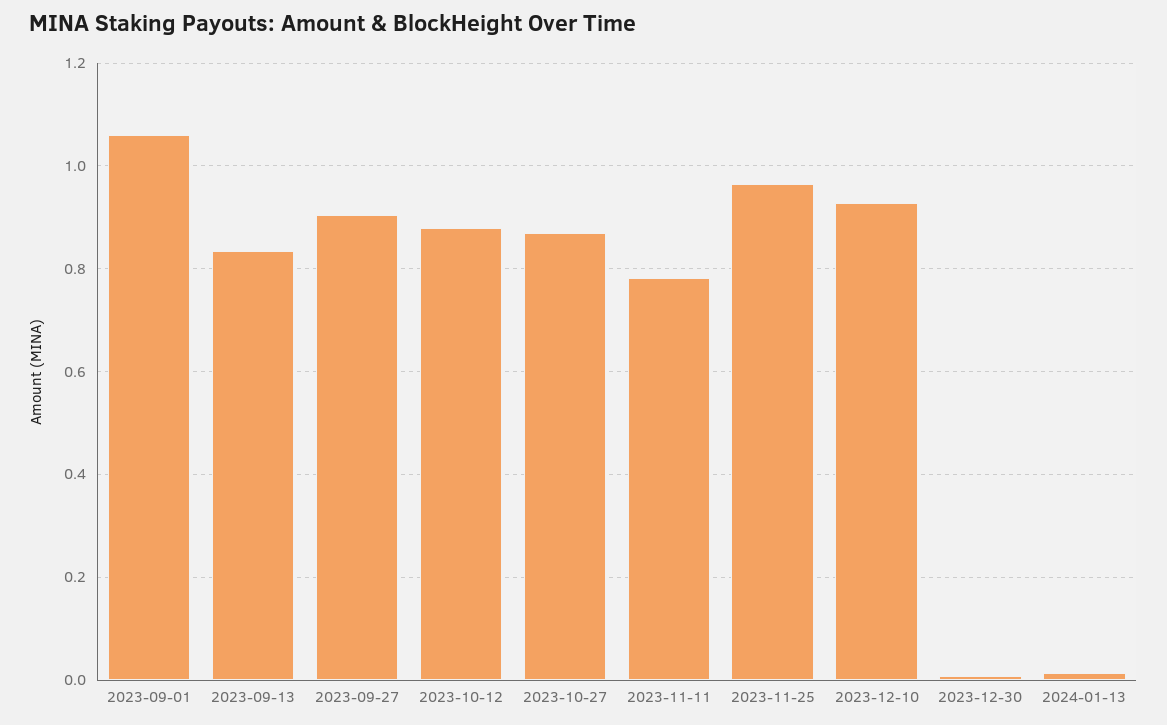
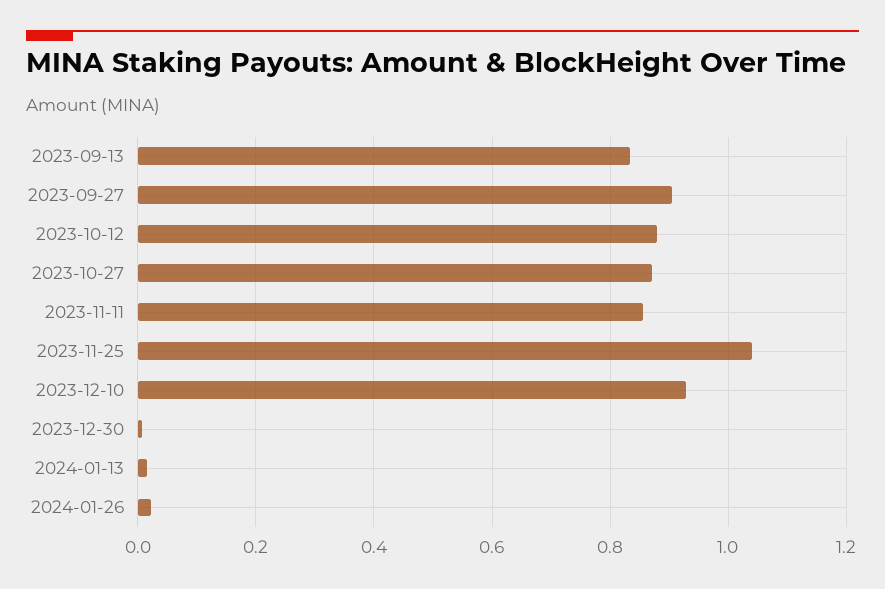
2023-09-01: 1.06 -> none
2023-11-11: 0.78 -> 0.86
2023-11-25: 0.96 -> 1.04
2024-01-26: none -> 0.02

